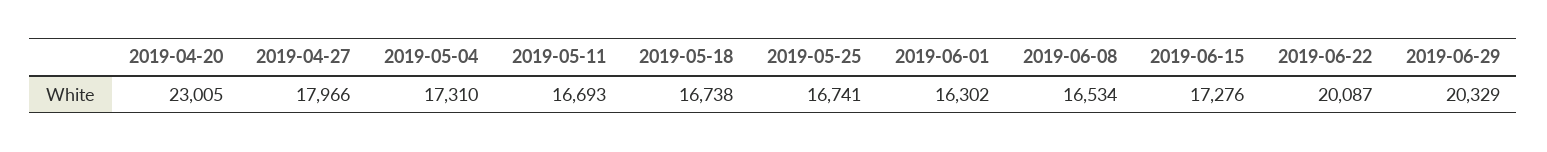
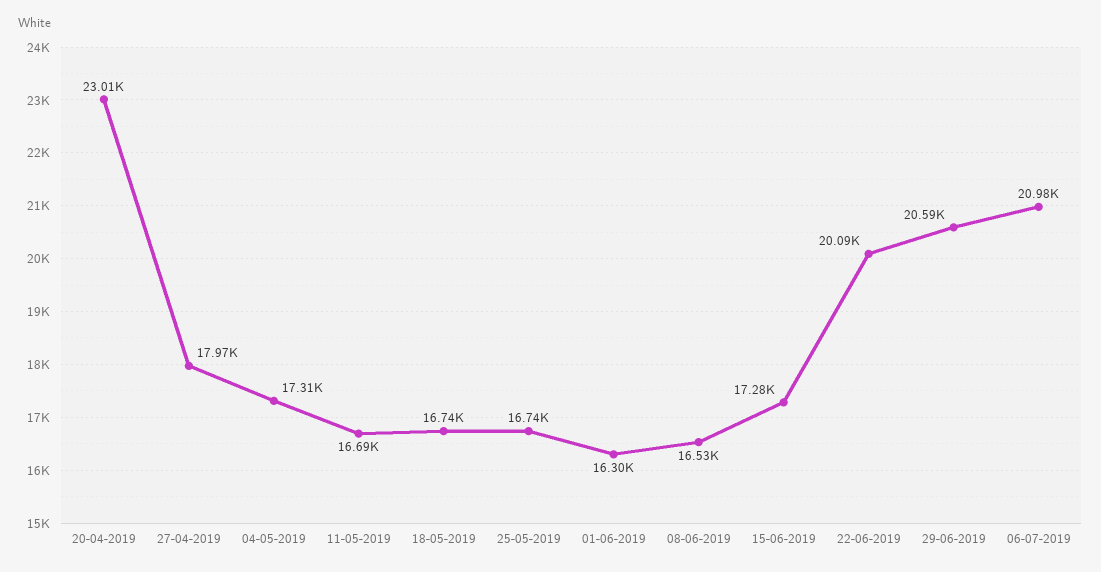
2019-06-29: 20329 -> 20590
06-07-2019: none -> 20980

